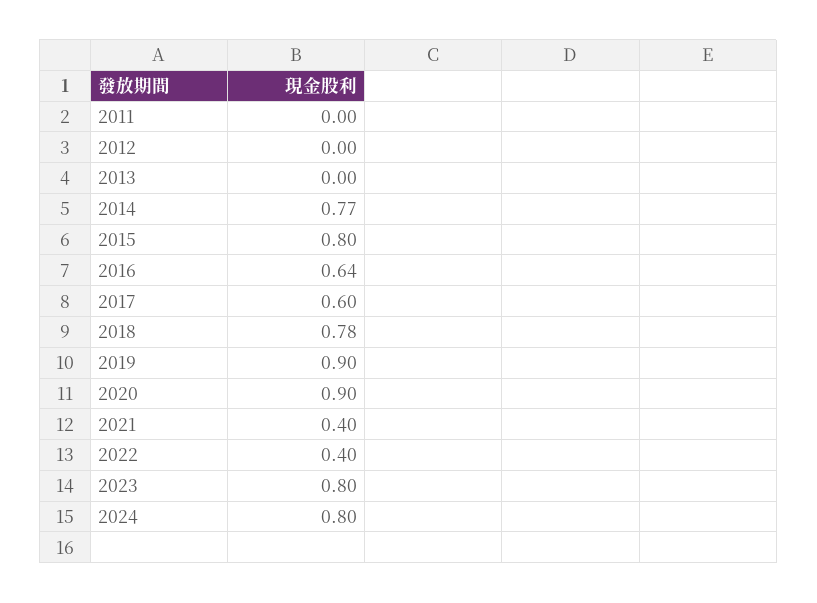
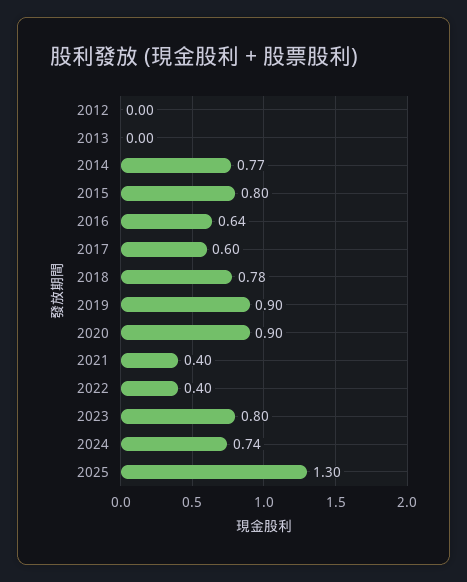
2011: 0 -> none
2024: 0.8 -> 0.74
2025: none -> 1.3

